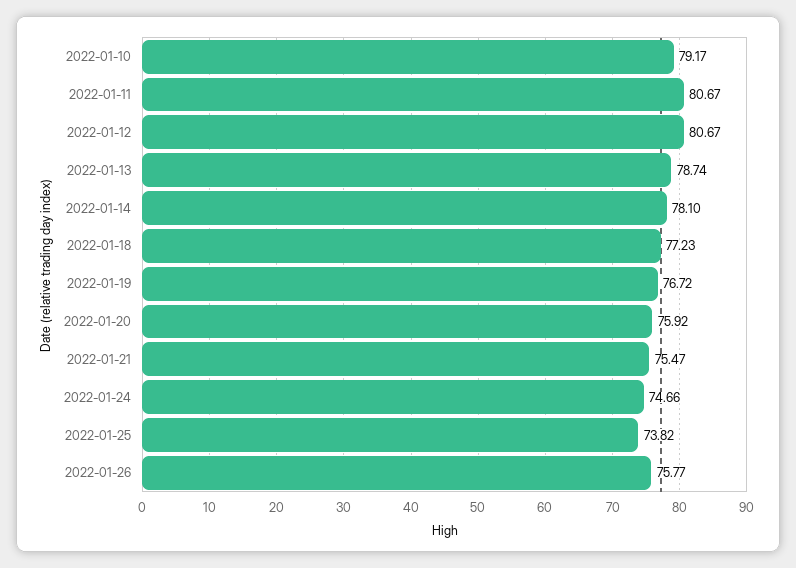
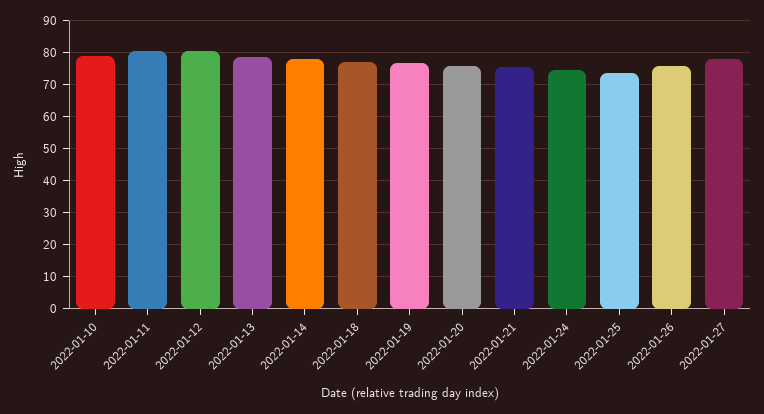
2022-01-27: none -> 78

